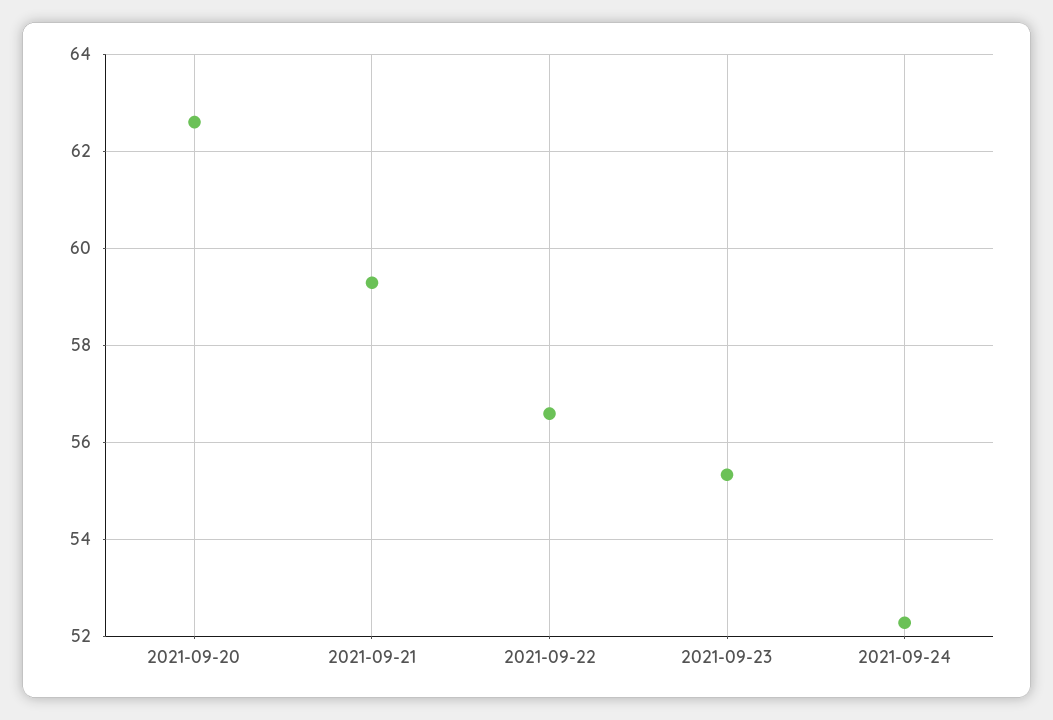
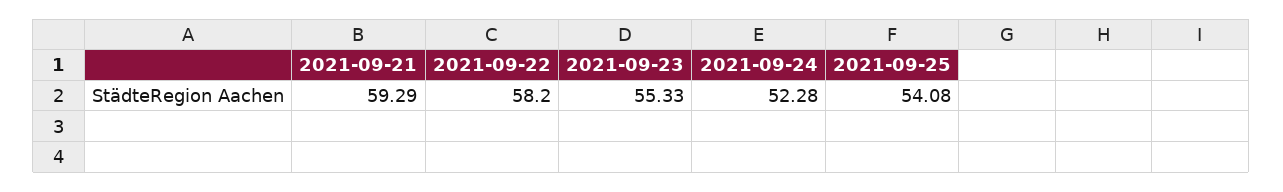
2021-09-20: 62.6 -> none
2021-09-22: 56.6 -> 58.2
2021-09-25: none -> 54.08

